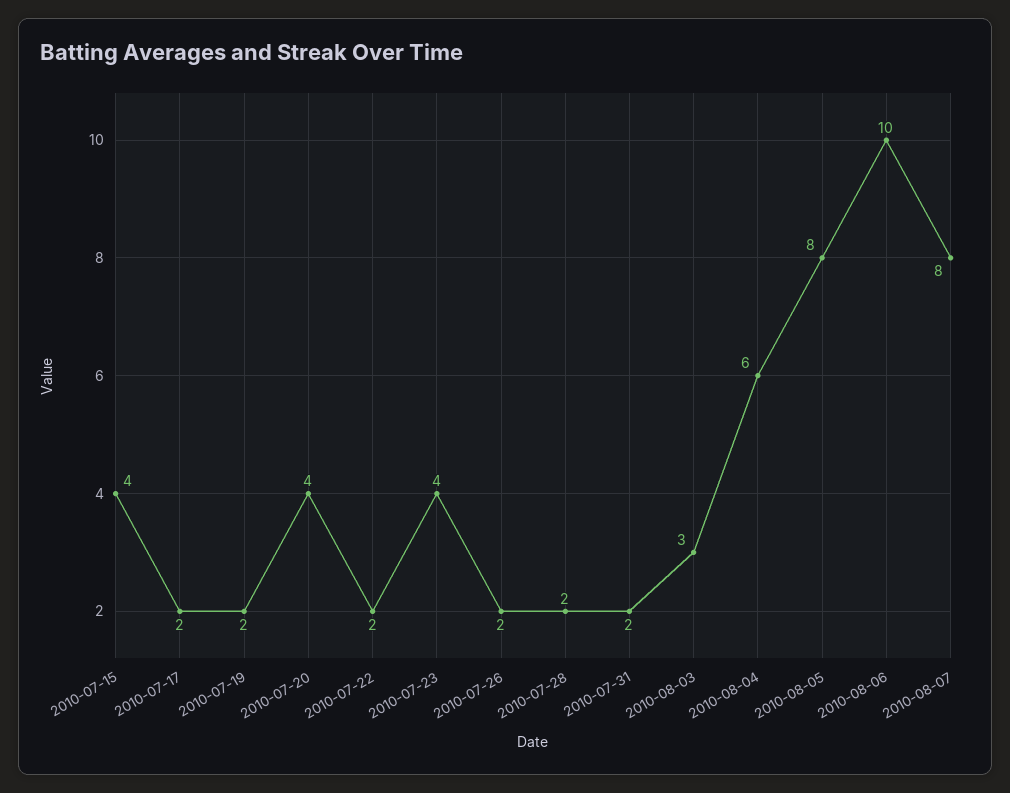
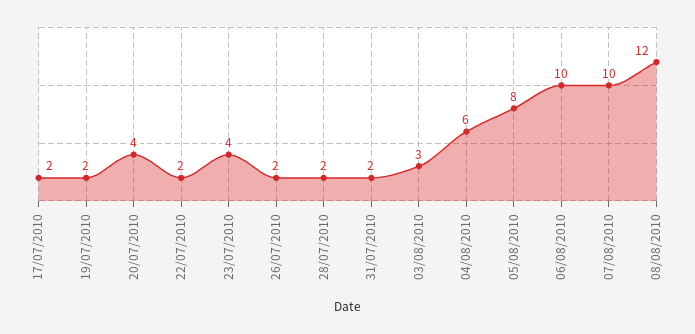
2010-07-15: 4 -> none
2010-08-07: 8 -> 10
08/08/2010: none -> 12

